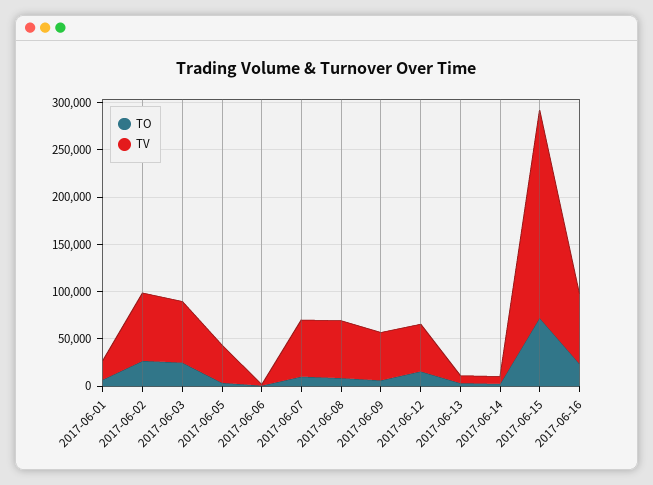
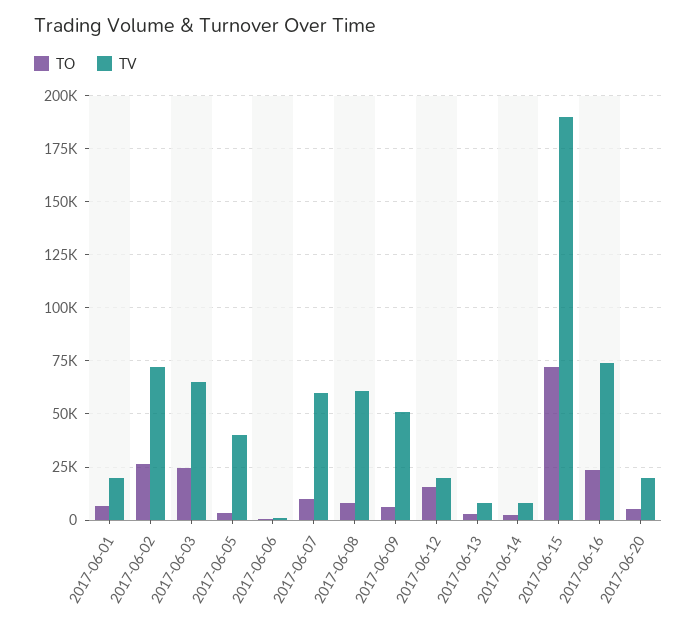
TV, 2017-06-12: 50000 -> 20000
TV, 2017-06-15: 220000 -> 190000
TO, 2017-06-20: none -> 5000
TV, 2017-06-20: none -> 20000

